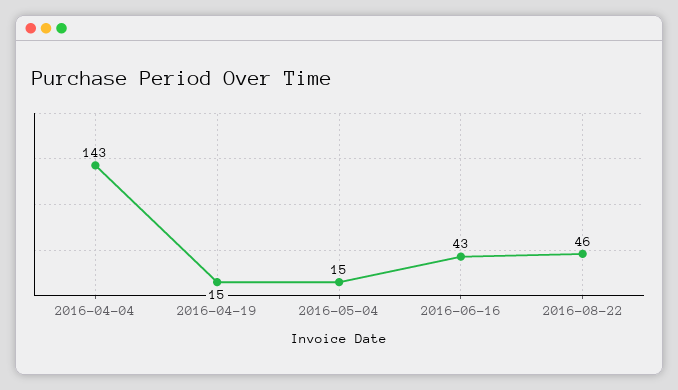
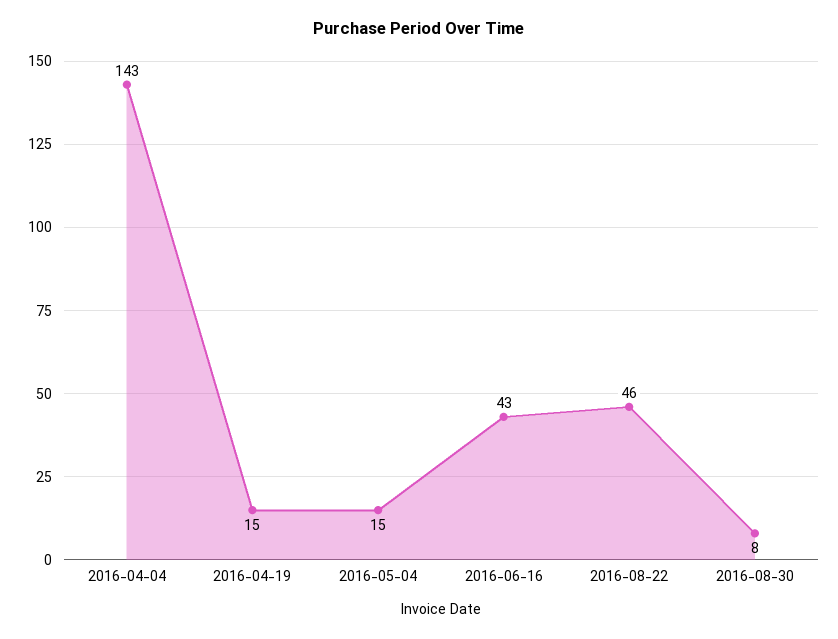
2016-08-30: none -> 8

